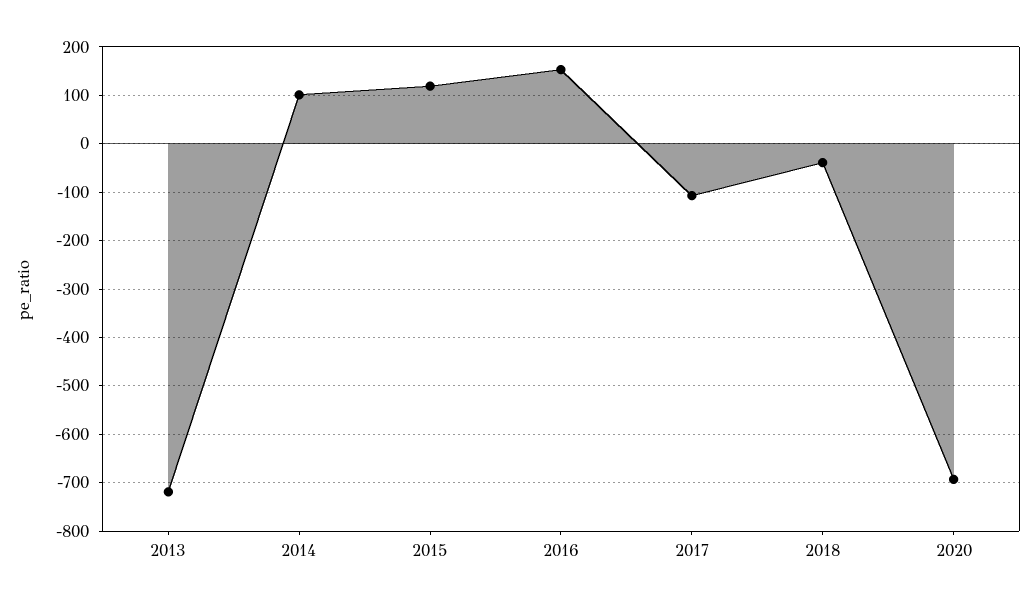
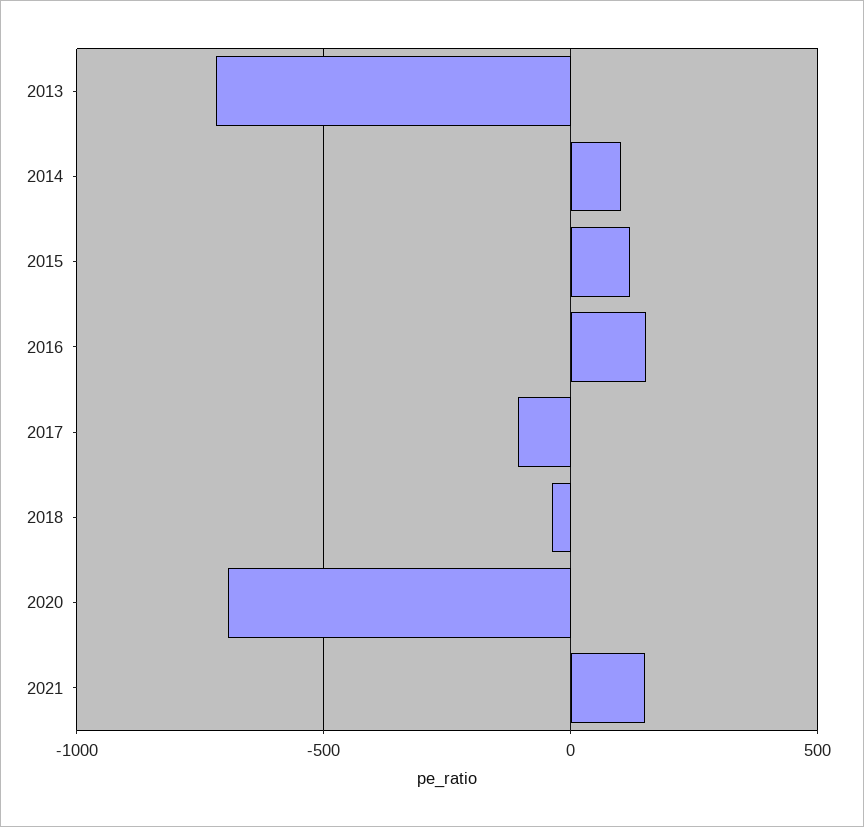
2021: none -> 150

